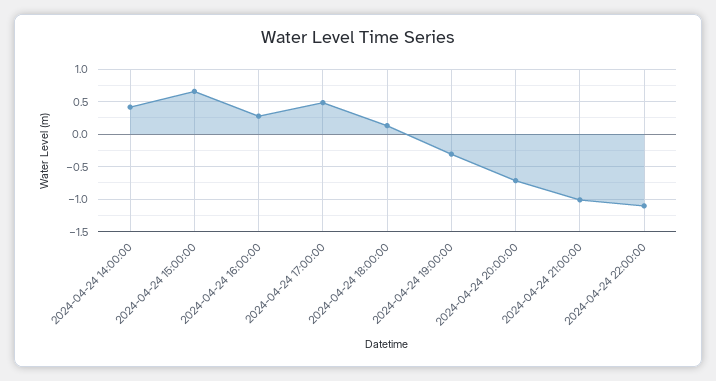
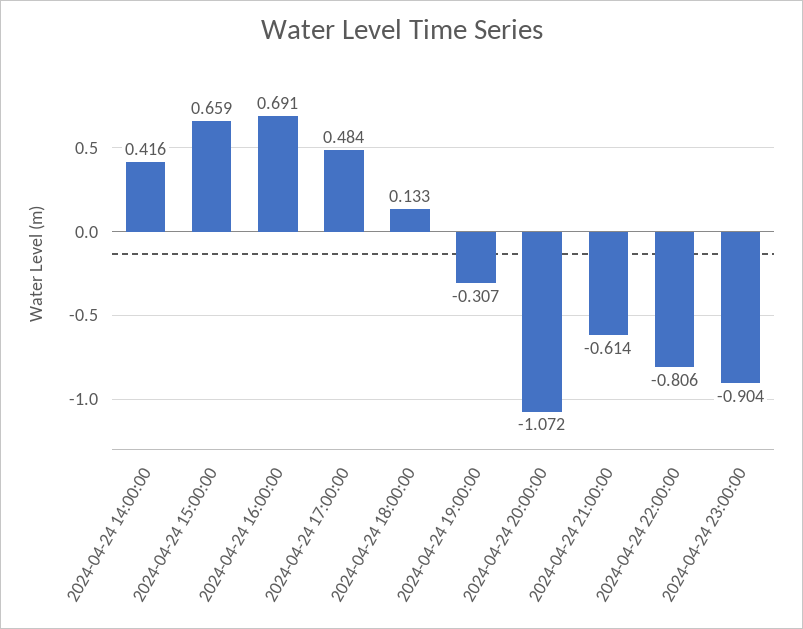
2024-04-24 16:00:00: 0.3 -> 0.691
2024-04-24 20:00:00: -0.7 -> -1.072
2024-04-24 21:00:00: -1 -> -0.614
2024-04-24 22:00:00: -1.1 -> -0.806
2024-04-24 23:00:00: none -> -0.904

